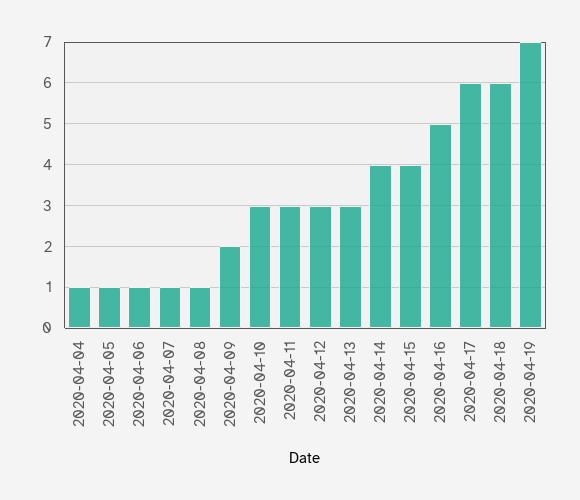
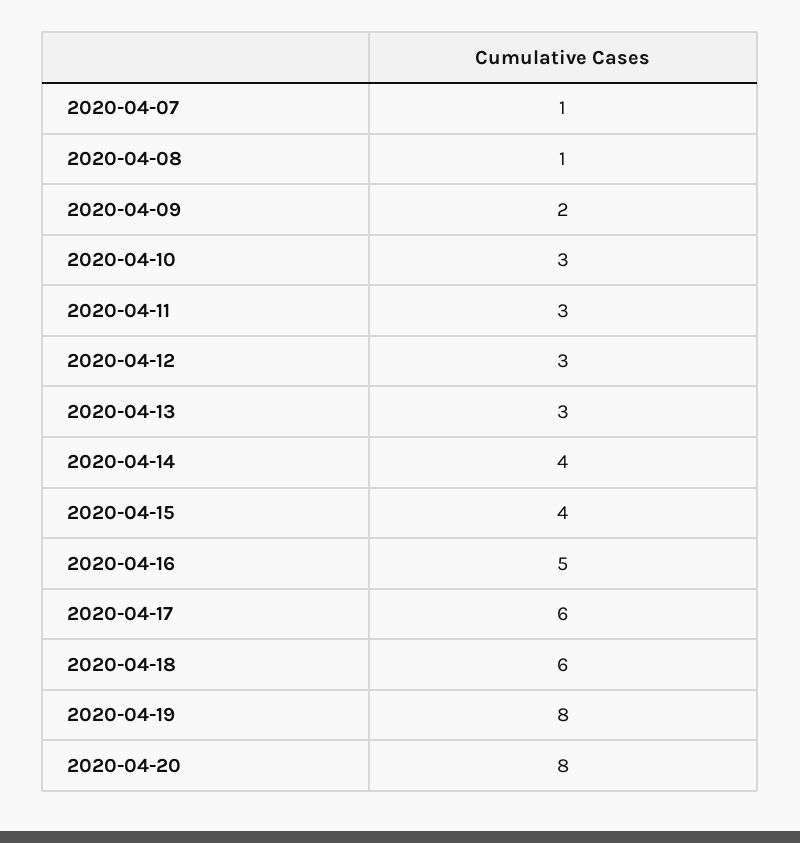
2020-04-04: 1 -> none
2020-04-05: 1 -> none
2020-04-06: 1 -> none
2020-04-19: 7 -> 8
2020-04-20: none -> 8

